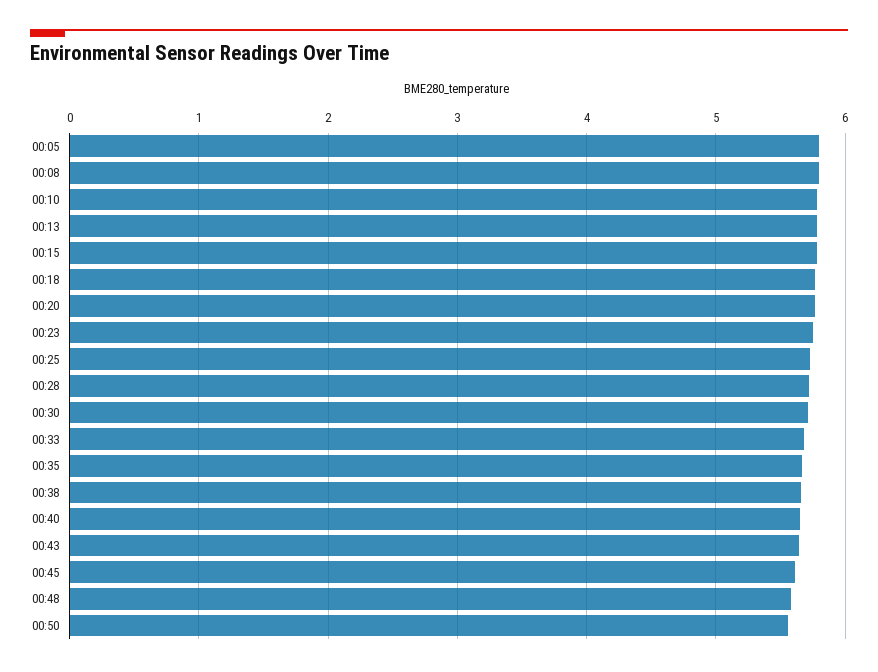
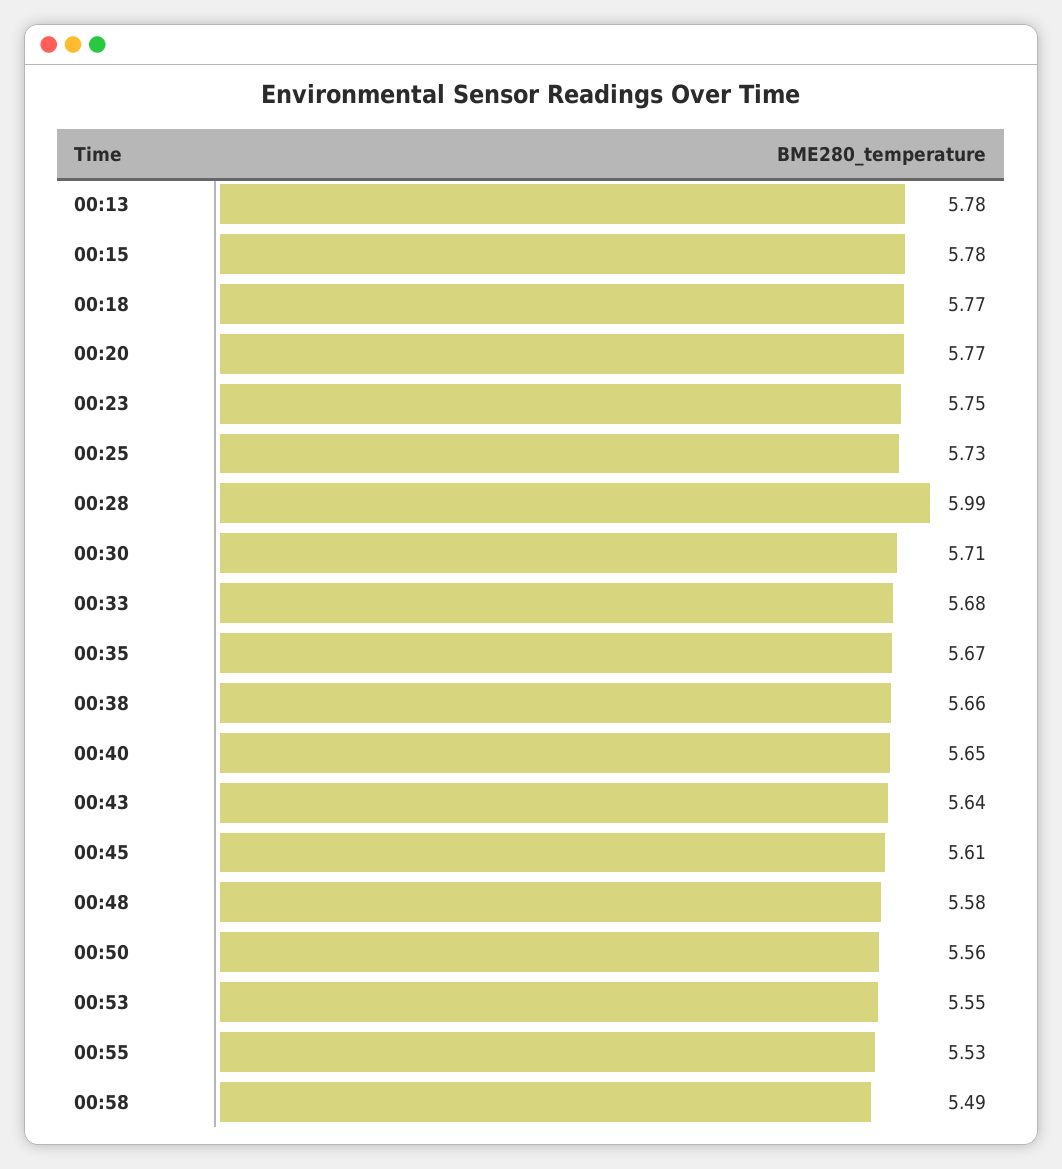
00:05: 5.8 -> none
00:08: 5.8 -> none
00:10: 5.8 -> none
00:28: 5.7 -> 5.99
00:53: none -> 5.55
00:55: none -> 5.53
00:58: none -> 5.49

